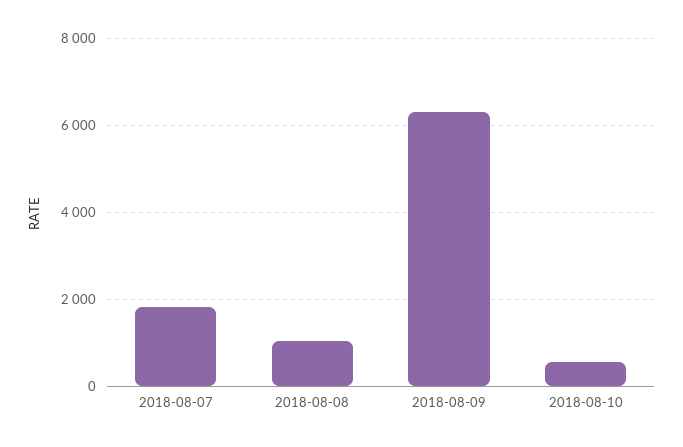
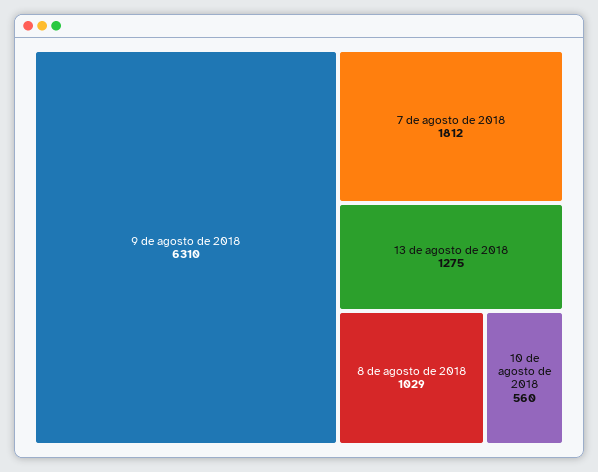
13 de agosto de 2018: none -> 1275

